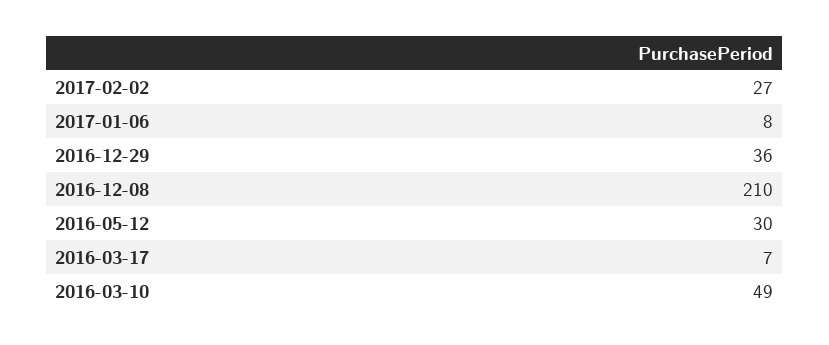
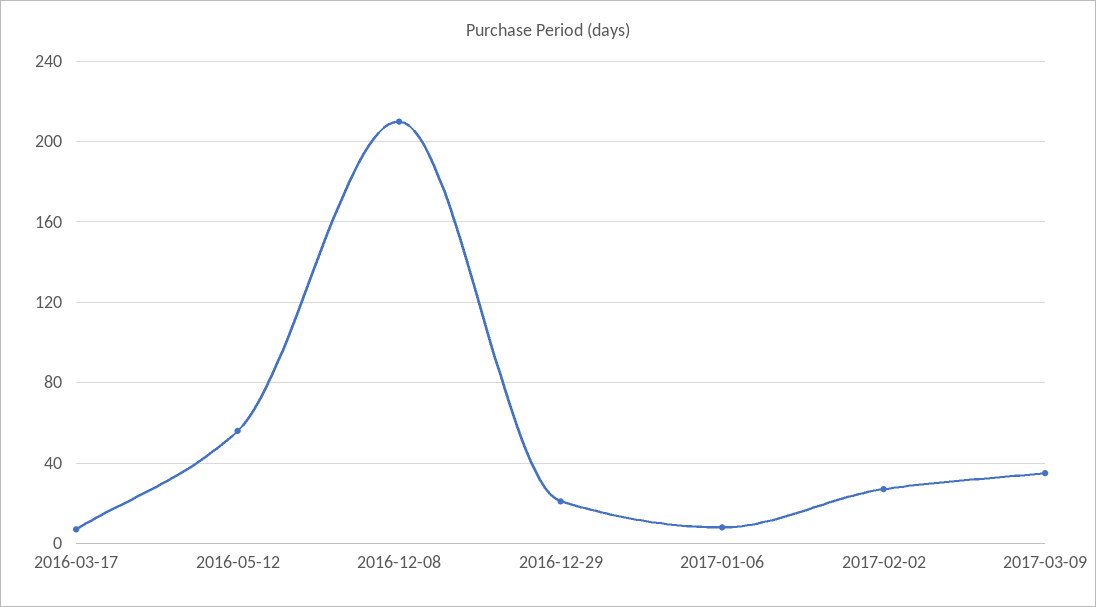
2016-12-29: 36 -> 20
2016-05-12: 30 -> 55
2016-03-10: 49 -> none
2017-03-09: none -> 35

